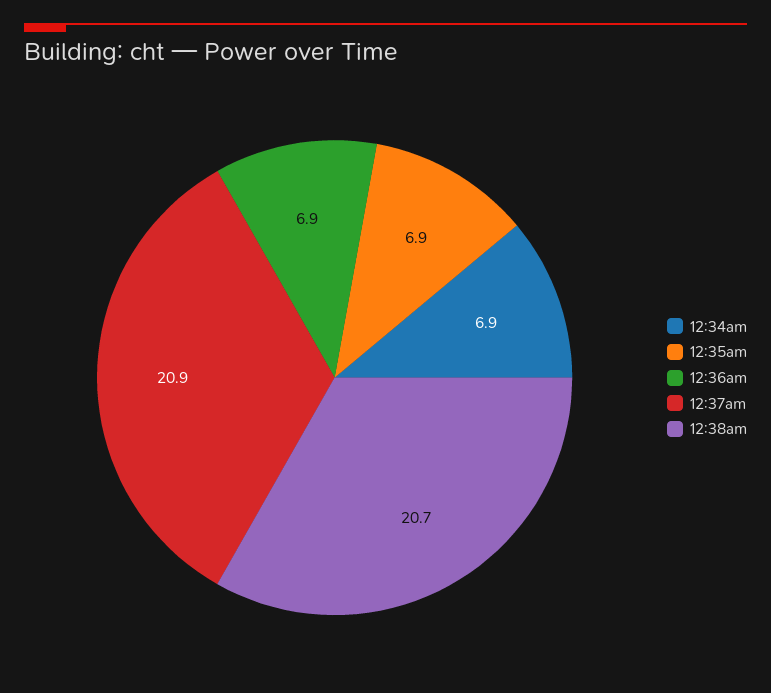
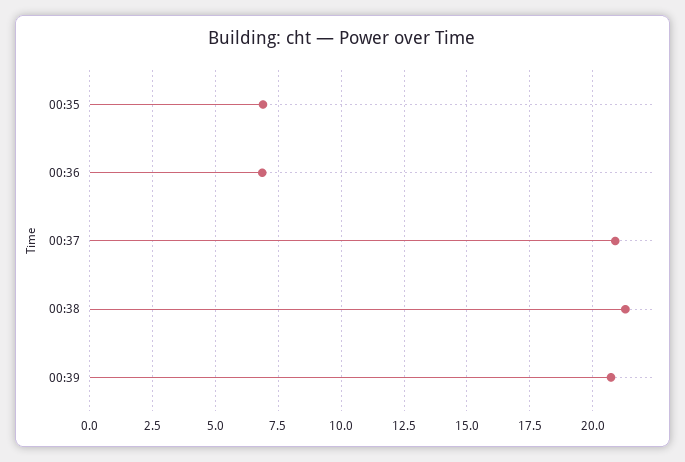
12:34am: 6.9 -> none
12:38am: 20.7 -> 21.25
00:39: none -> 20.75

